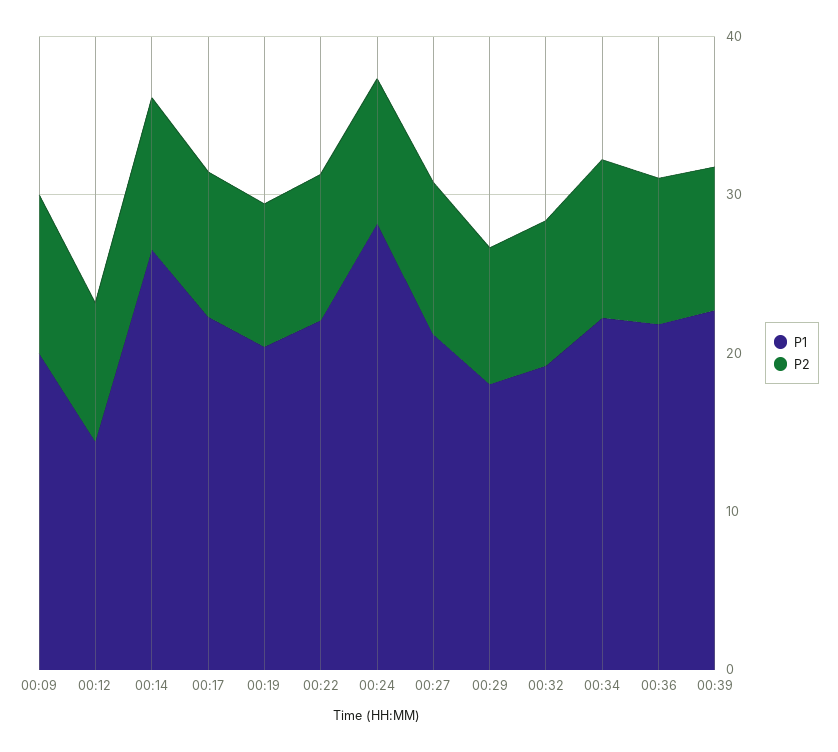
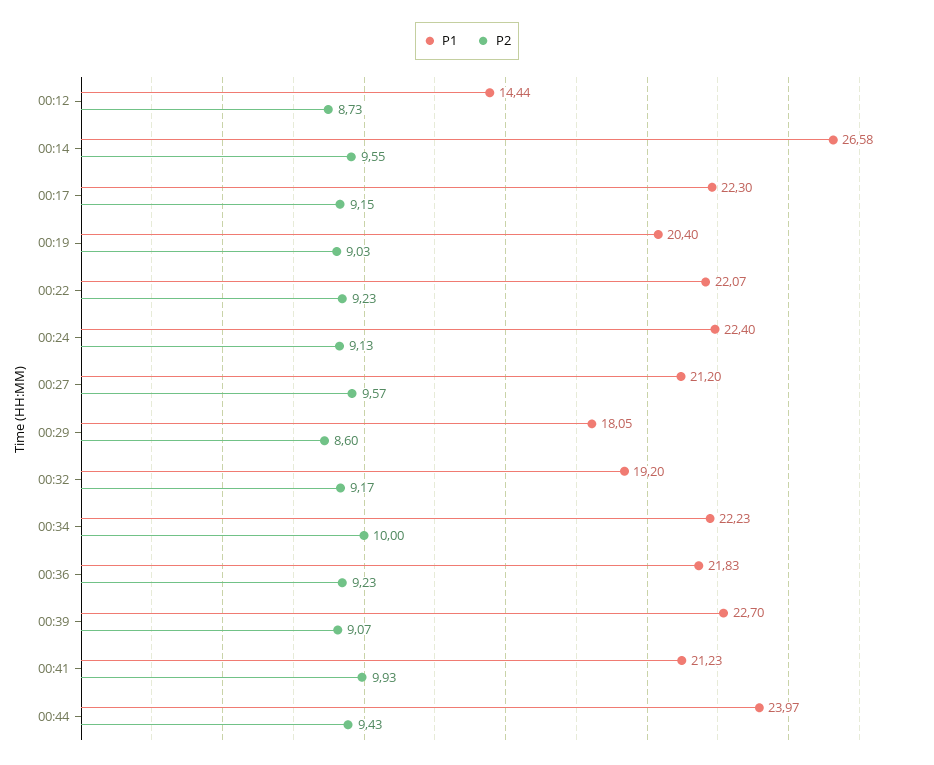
P1, 00:09: 20 -> none
P2, 00:09: 10 -> none
P1, 00:24: 28 -> 22.4
P1, 00:41: none -> 21.23
P2, 00:41: none -> 9.93
P1, 00:44: none -> 23.97
P2, 00:44: none -> 9.43

